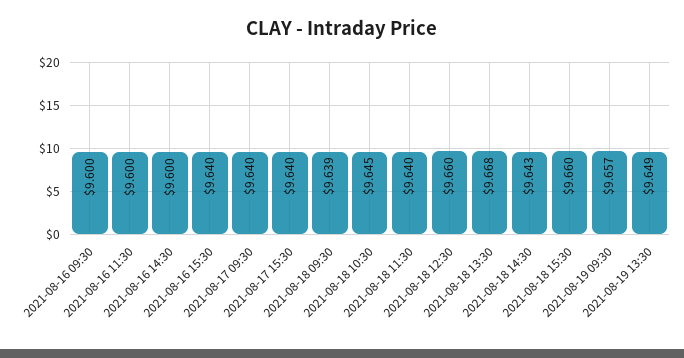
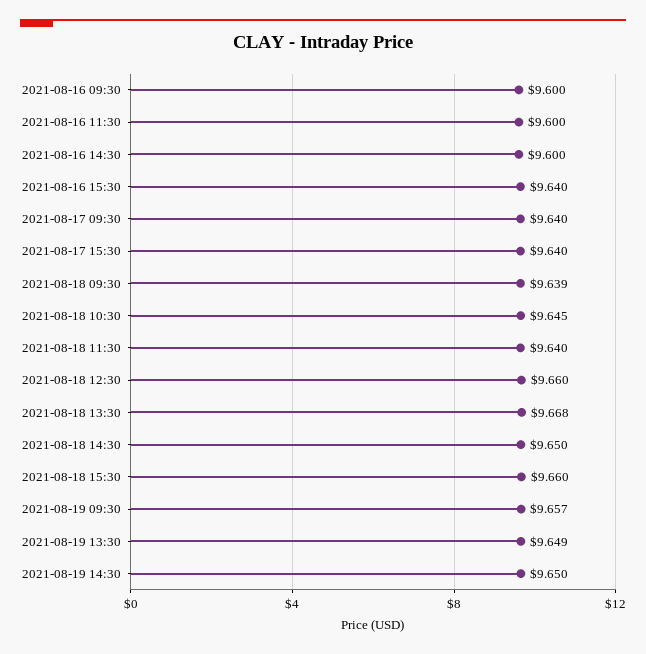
2021-08-18 14:30: 9.643 -> 9.65
2021-08-19 14:30: none -> 9.65

